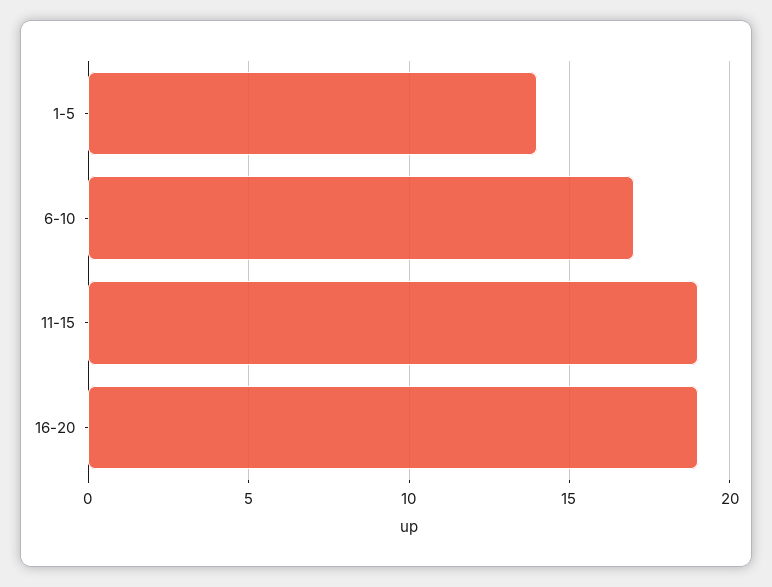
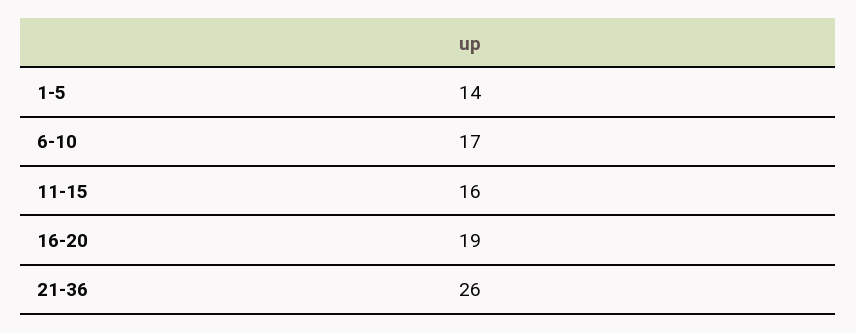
11-15: 19 -> 16
21-36: none -> 26

